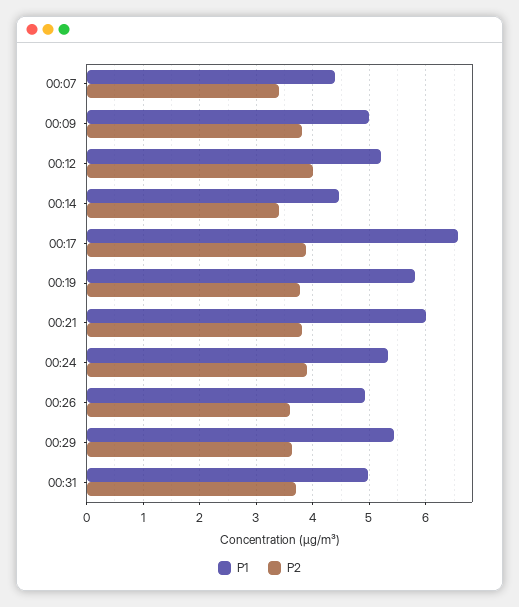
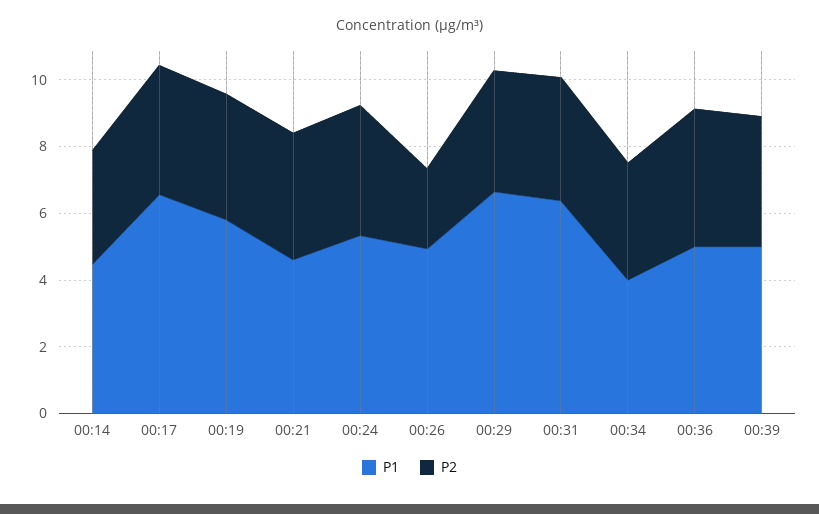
P1, 00:07: 4.4 -> none
P2, 00:07: 3.4 -> none
P1, 00:09: 5 -> none
P2, 00:09: 3.8 -> none
P1, 00:12: 5.2 -> none
P2, 00:12: 4 -> none
P1, 00:21: 6 -> 4.5
P2, 00:26: 3.6 -> 2.5
P1, 00:29: 5.4 -> 6.5
P1, 00:31: 5 -> 6.5
P1, 00:34: none -> 4
P2, 00:34: none -> 3.5
P1, 00:36: none -> 5
P2, 00:36: none -> 4
P1, 00:39: none -> 5
P2, 00:39: none -> 4

